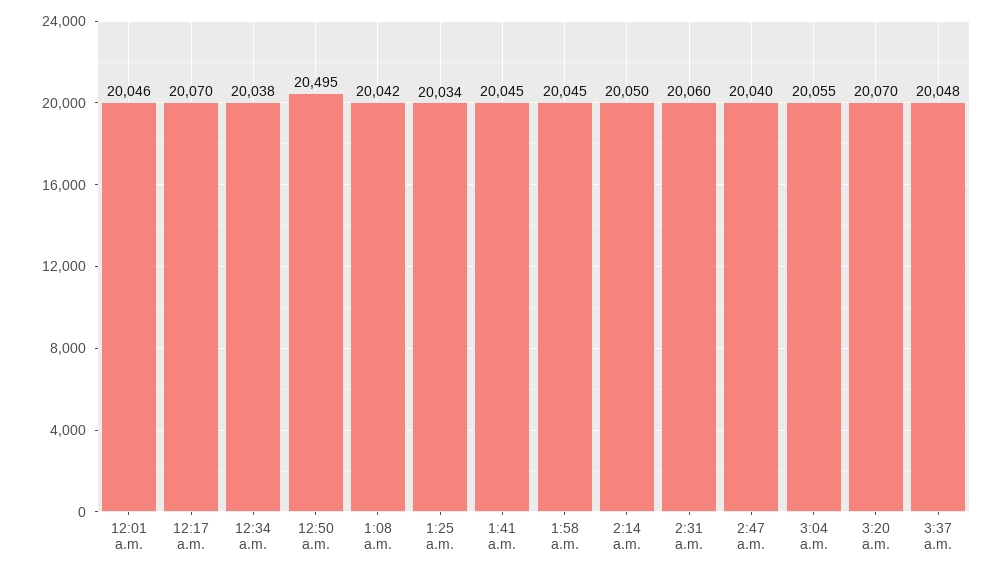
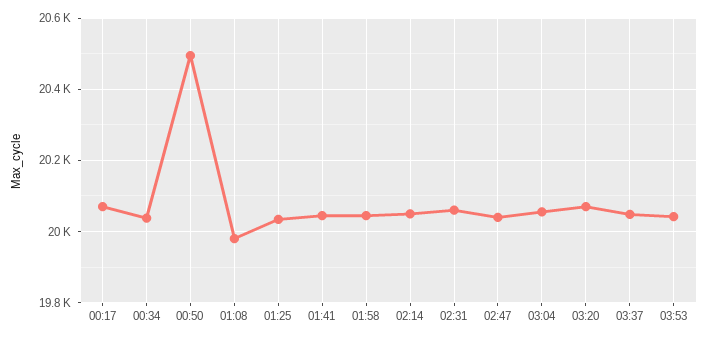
12:01 a.m.: 20046 -> none
1:08 a.m.: 20042 -> 19980
03:53: none -> 20040

